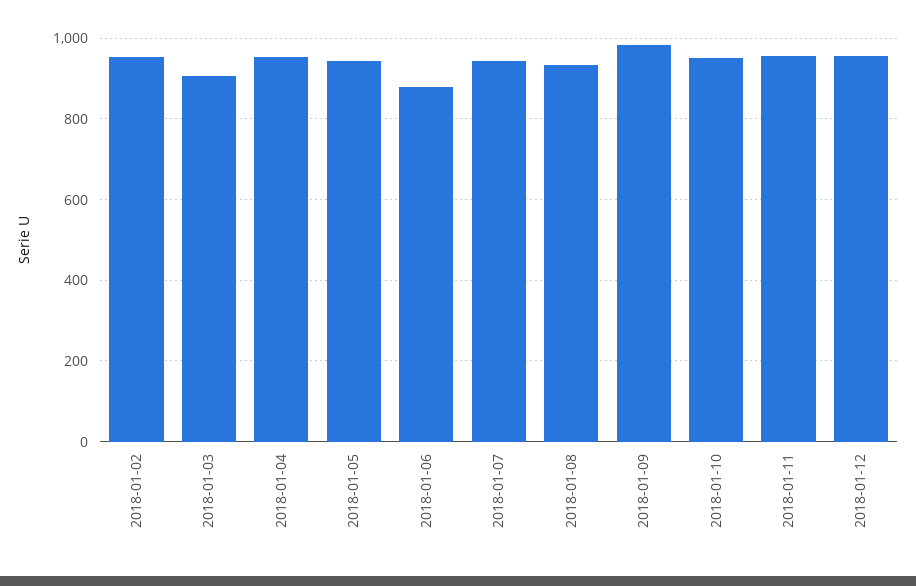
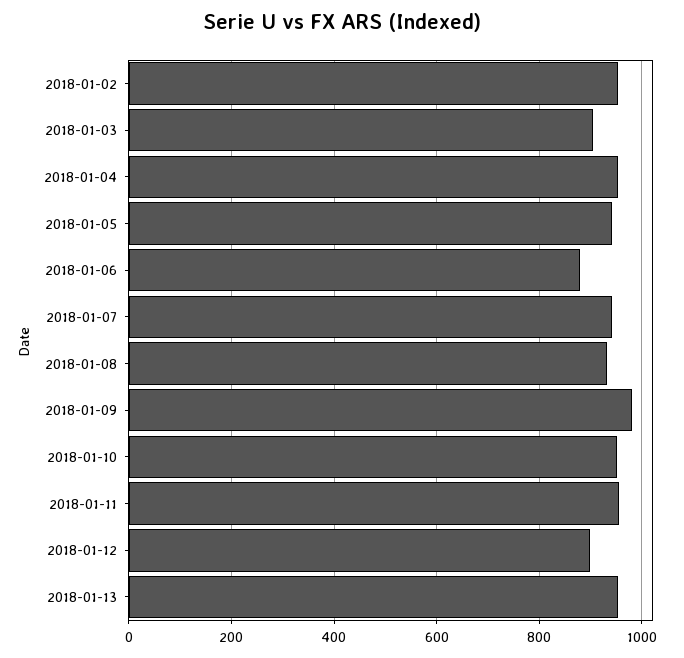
2018-01-12: 960 -> 900
2018-01-13: none -> 960

